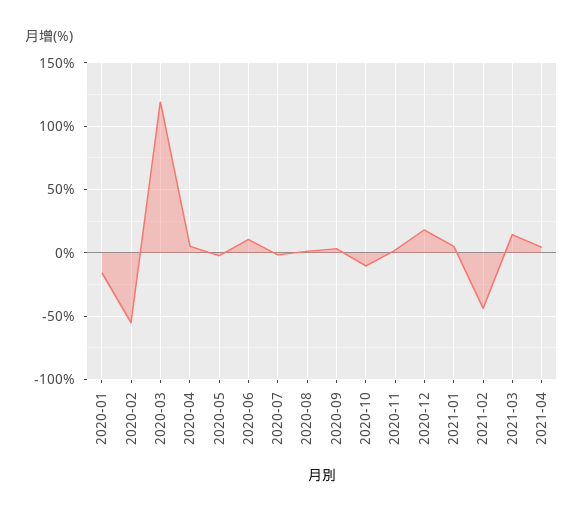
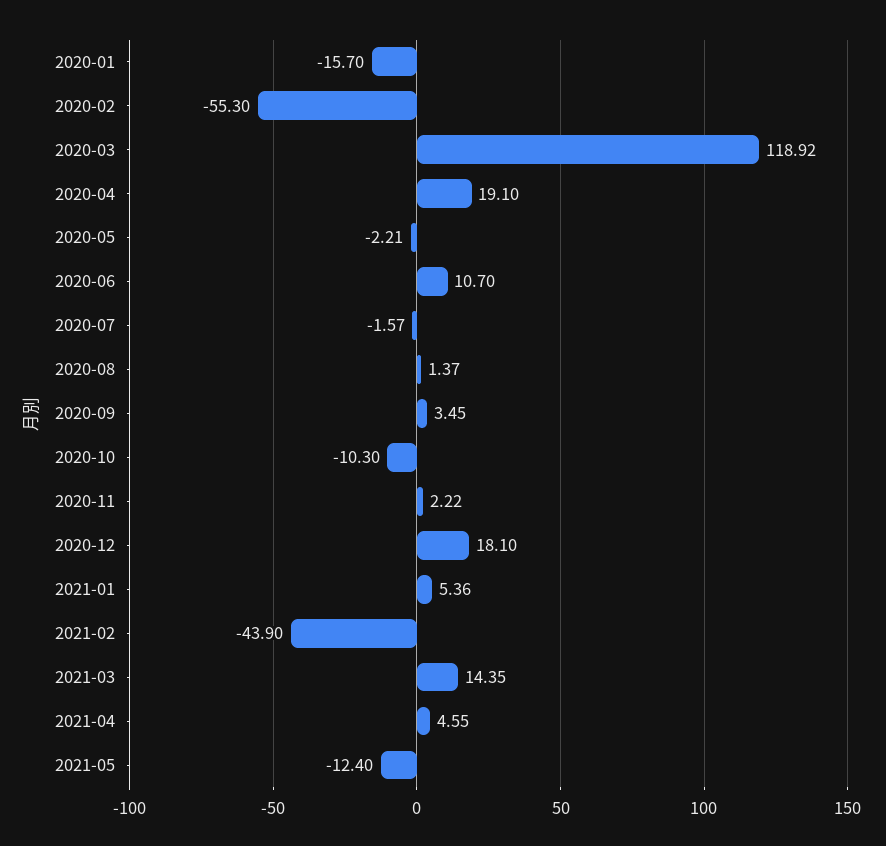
2020-04: 5 -> 19.1
2021-05: none -> -12.4

